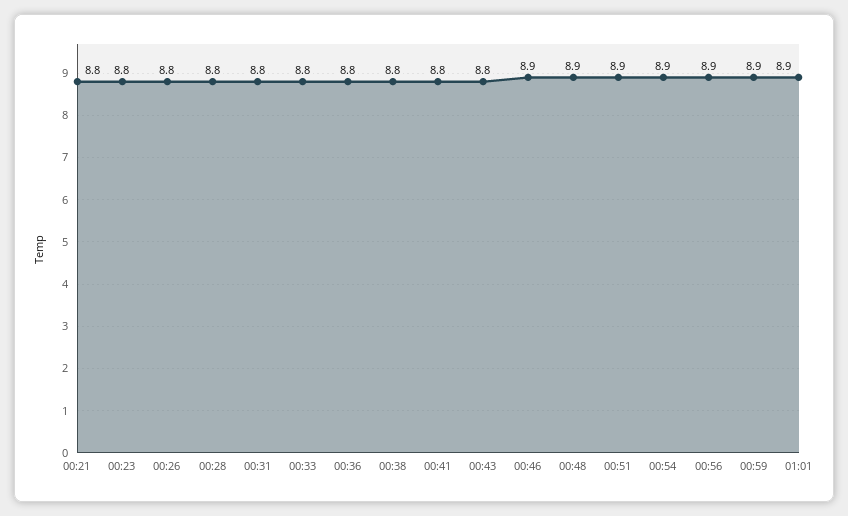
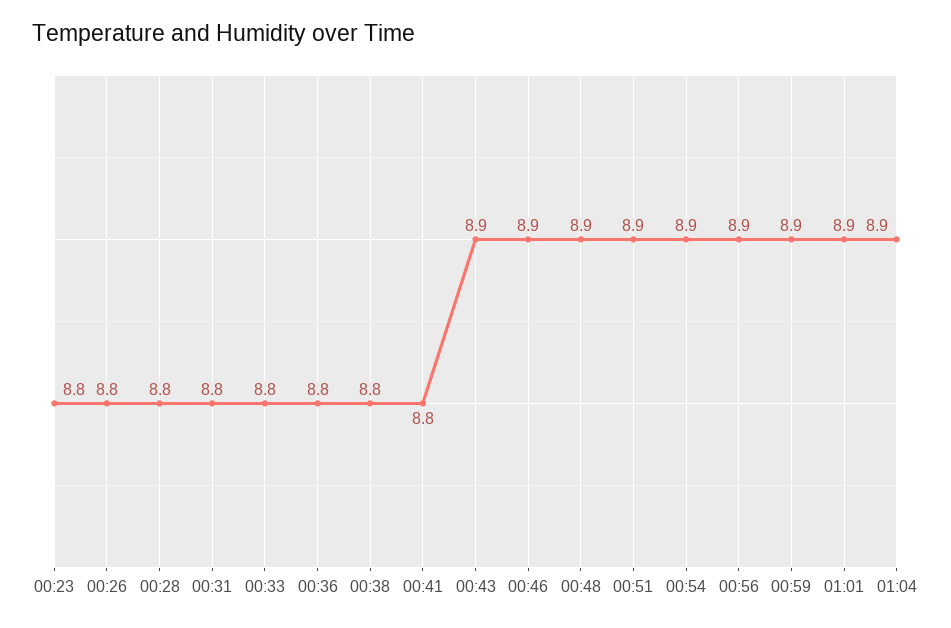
00:21: 8.8 -> none
00:43: 8.8 -> 8.9
01:04: none -> 8.9

